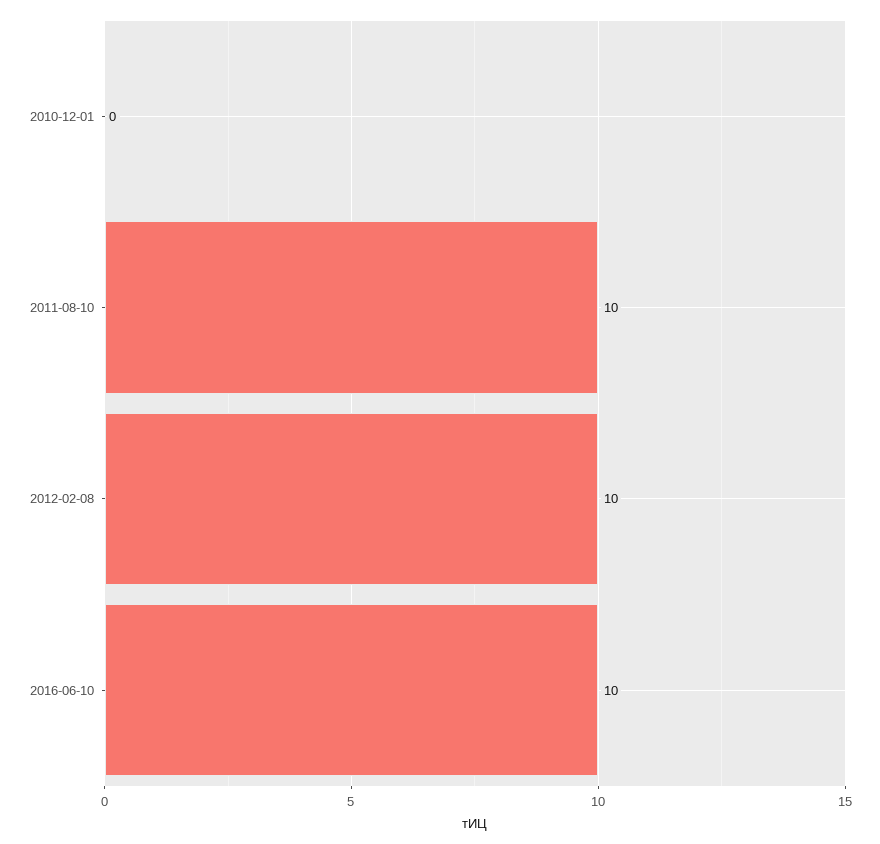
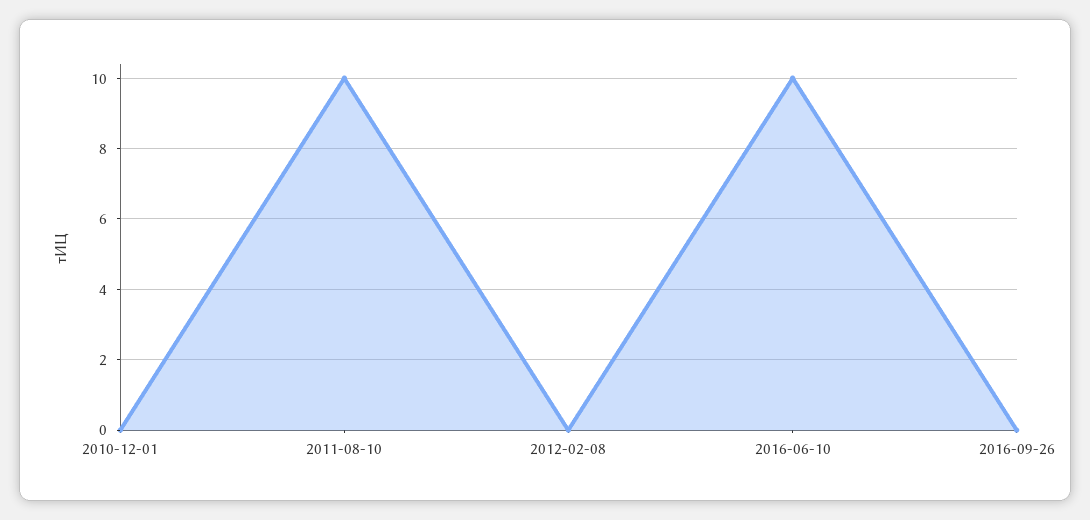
2012-02-08: 10 -> 0
2016-09-26: none -> 0

